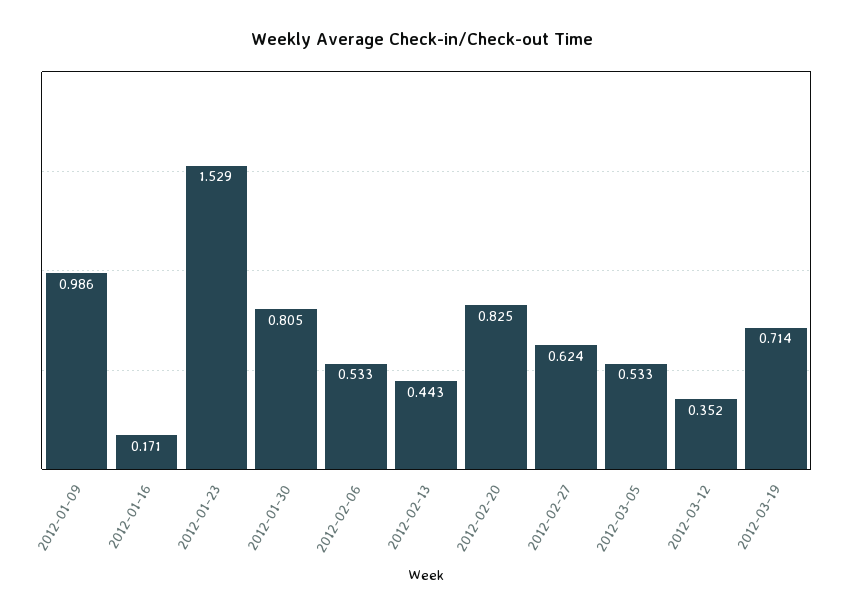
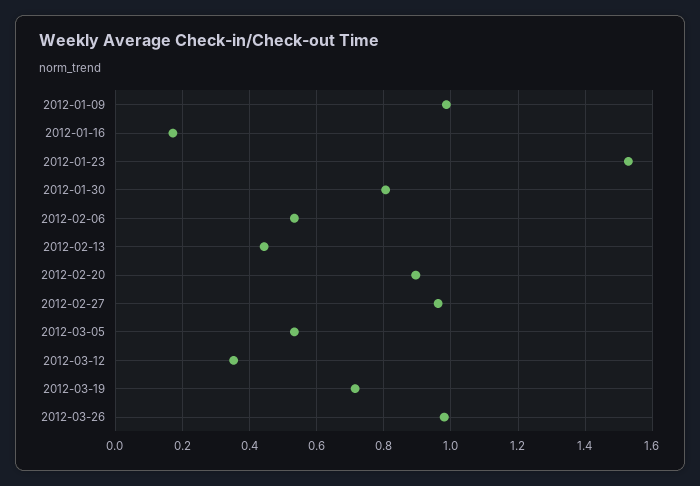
2012-02-20: 0.825 -> 0.9
2012-02-27: 0.624 -> 0.96
2012-03-26: none -> 0.98

